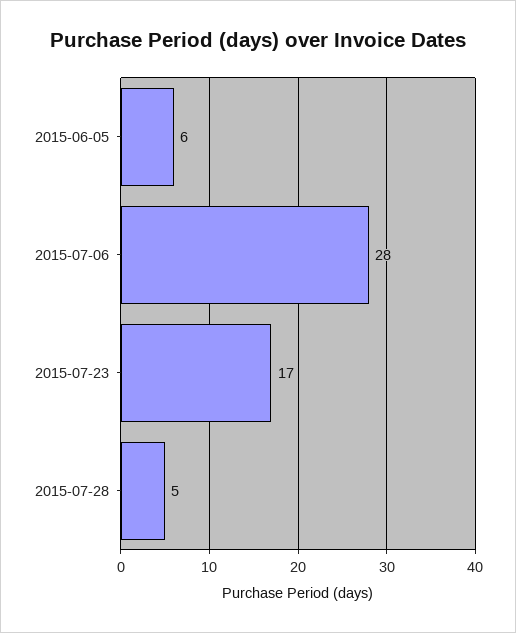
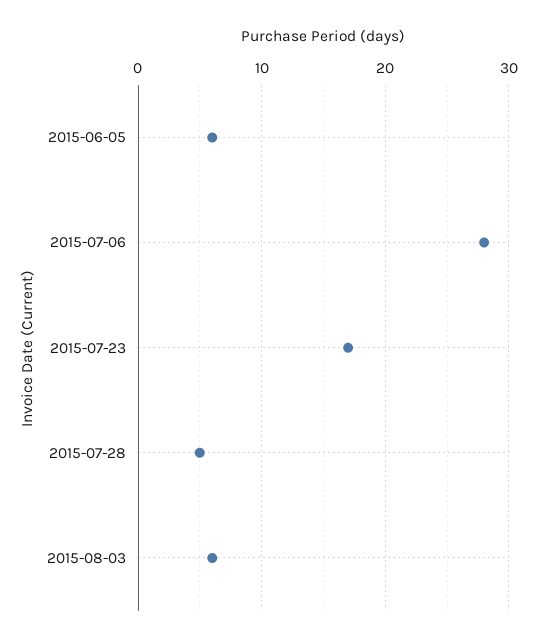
2015-08-03: none -> 6

